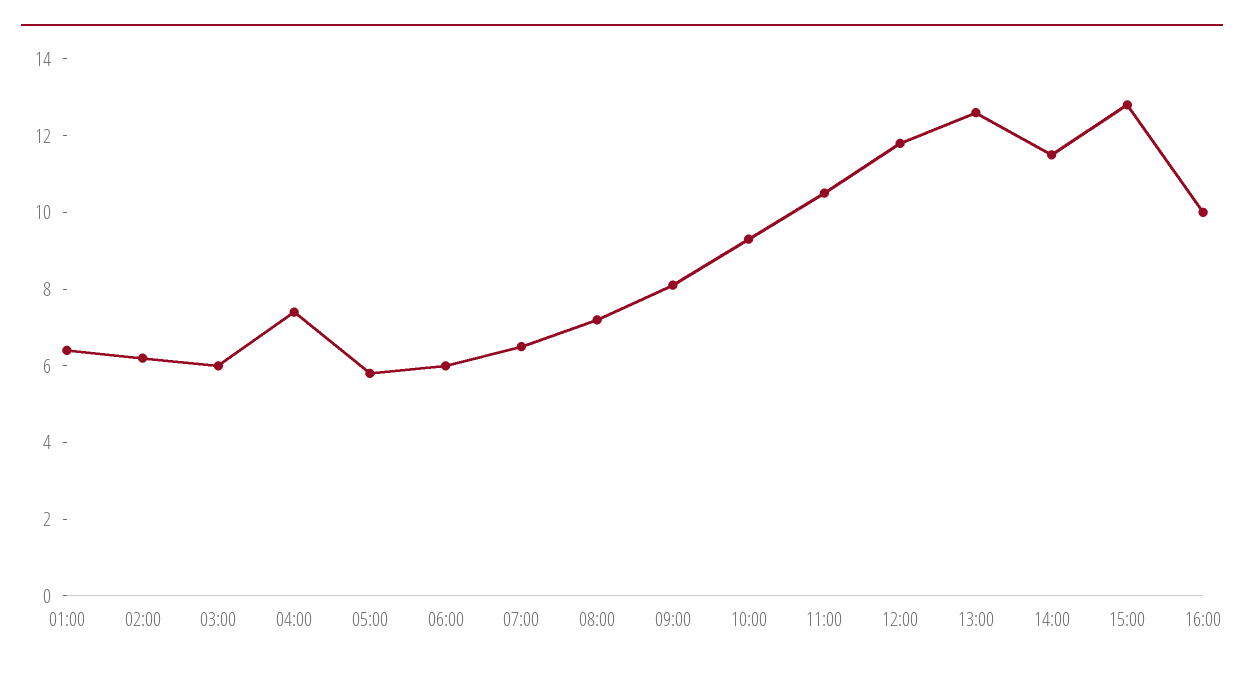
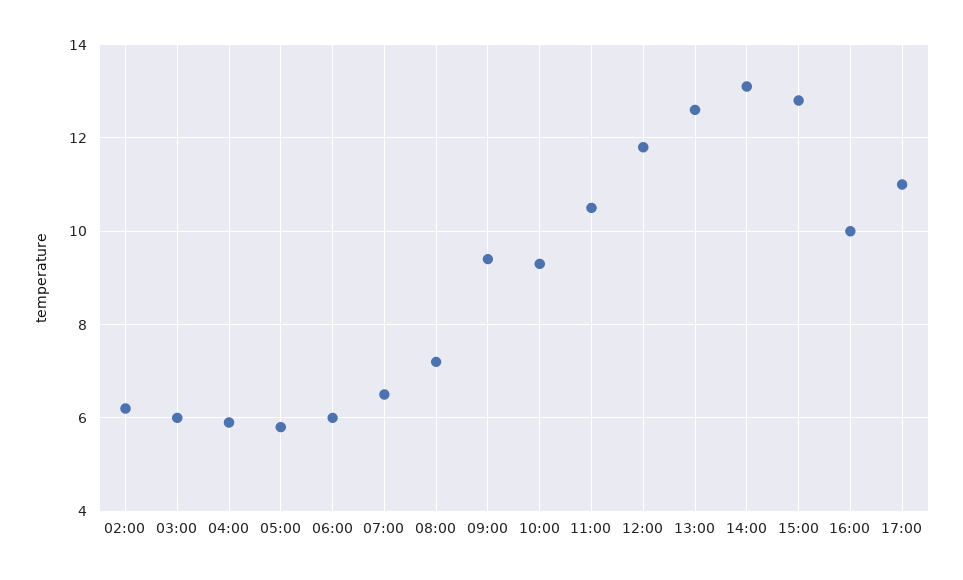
01:00: 6.5 -> none
04:00: 7.5 -> 6
09:00: 8 -> 9.5
14:00: 11.5 -> 13
17:00: none -> 11

